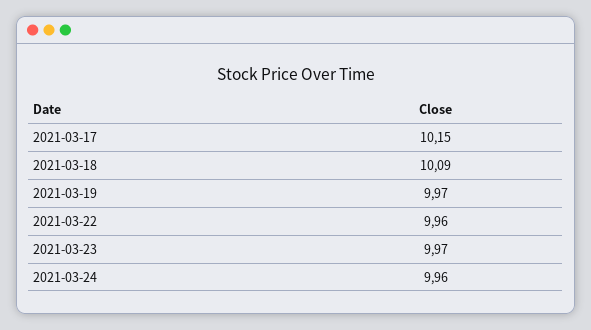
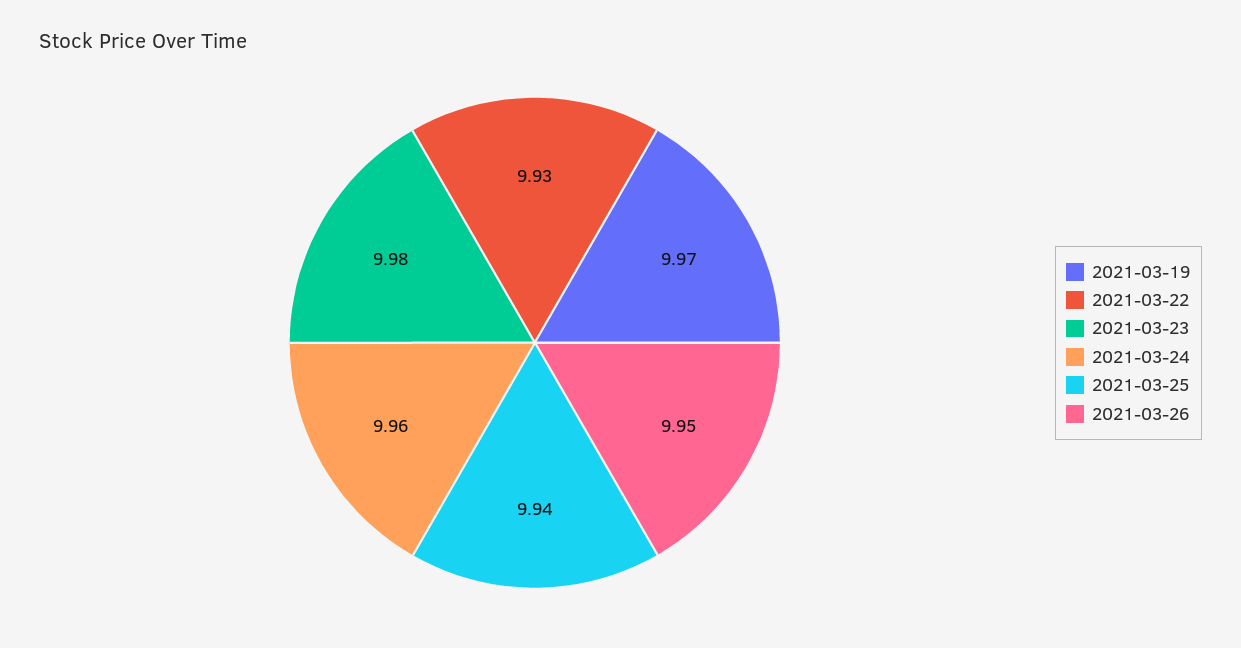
2021-03-17: 10.15 -> none
2021-03-18: 10.09 -> none
2021-03-22: 9.96 -> 9.93
2021-03-23: 9.97 -> 9.98
2021-03-25: none -> 9.94
2021-03-26: none -> 9.95

